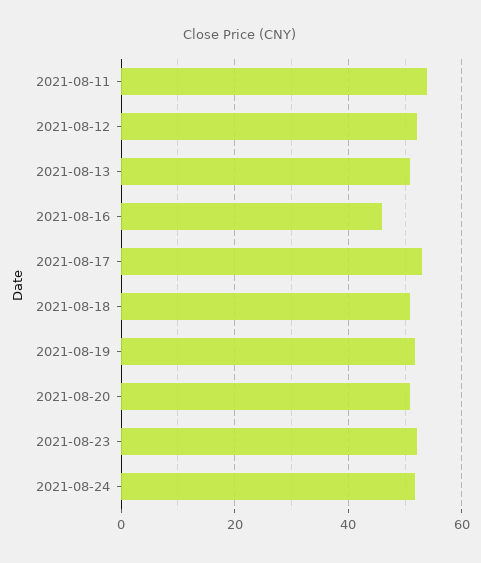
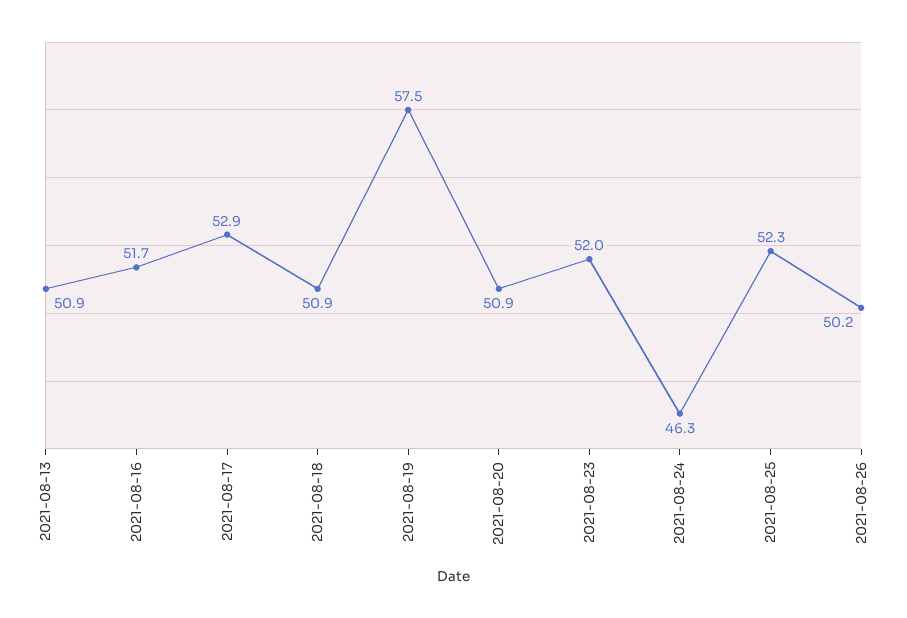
2021-08-11: 54 -> none
2021-08-12: 52 -> none
2021-08-16: 46 -> 51.7
2021-08-19: 52 -> 57.5
2021-08-24: 52 -> 46.3
2021-08-25: none -> 52.3
2021-08-26: none -> 50.2

